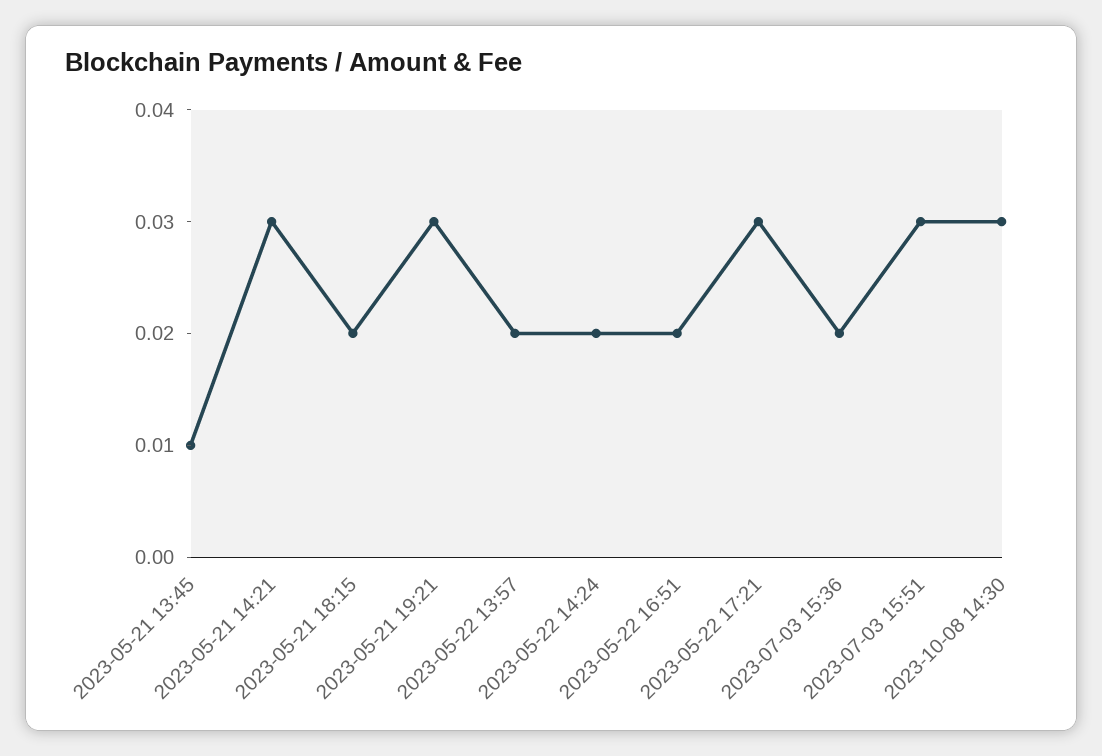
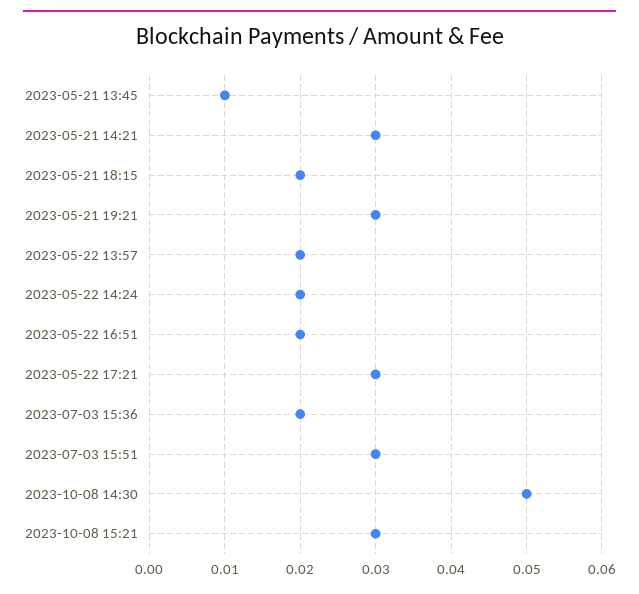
2023-10-08 14:30: 0.03 -> 0.05
2023-10-08 15:21: none -> 0.03

